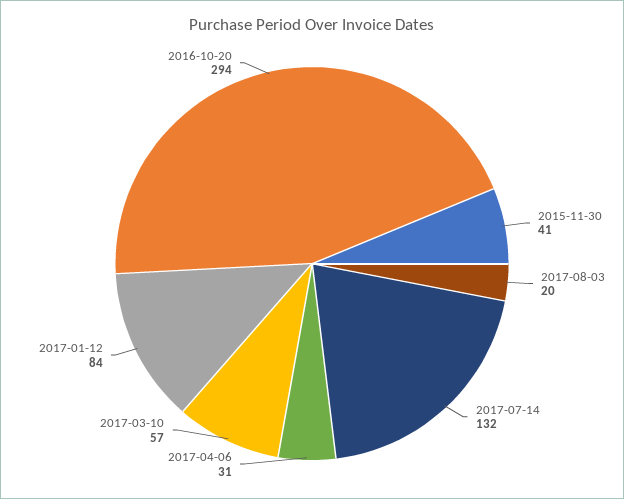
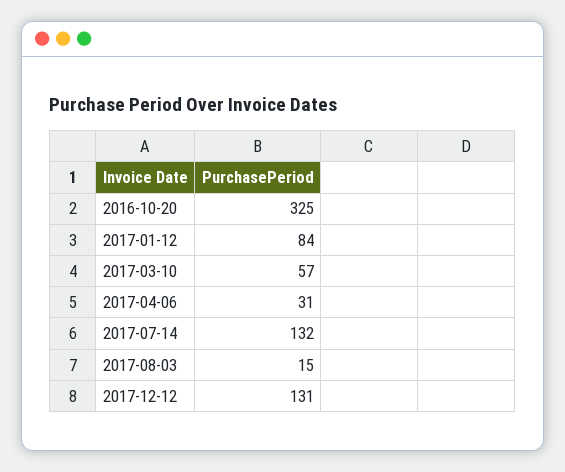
2015-11-30: 41 -> none
2017-08-03: 20 -> 15
2016-10-20: 294 -> 325
2017-12-12: none -> 131

